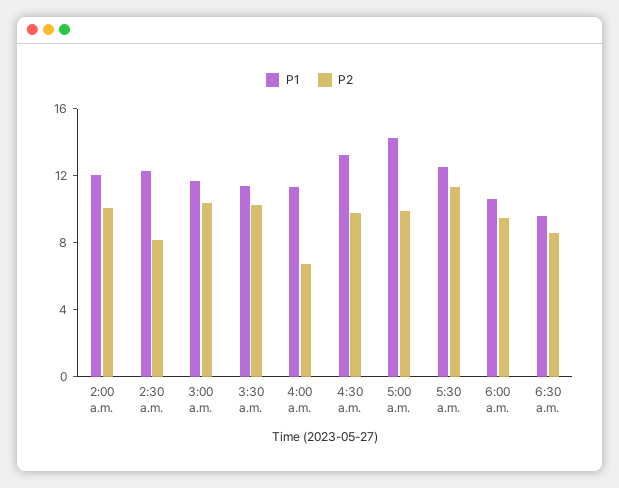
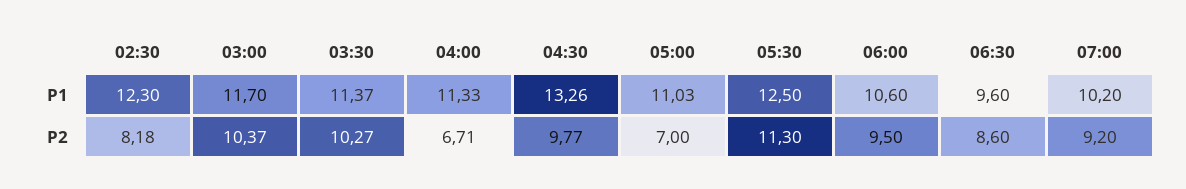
P1, 2:00 a.m.: 12 -> none
P2, 2:00 a.m.: 10 -> none
P1, 5:00 a.m.: 14 -> 11.03
P2, 5:00 a.m.: 10 -> 7
P1, 07:00: none -> 10.2
P2, 07:00: none -> 9.2

